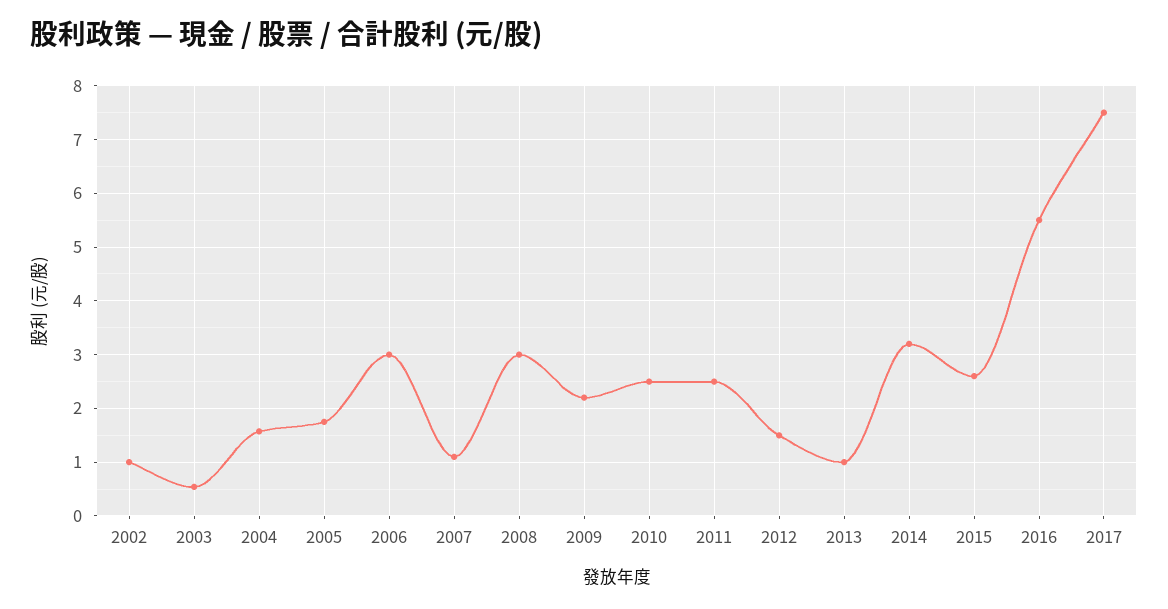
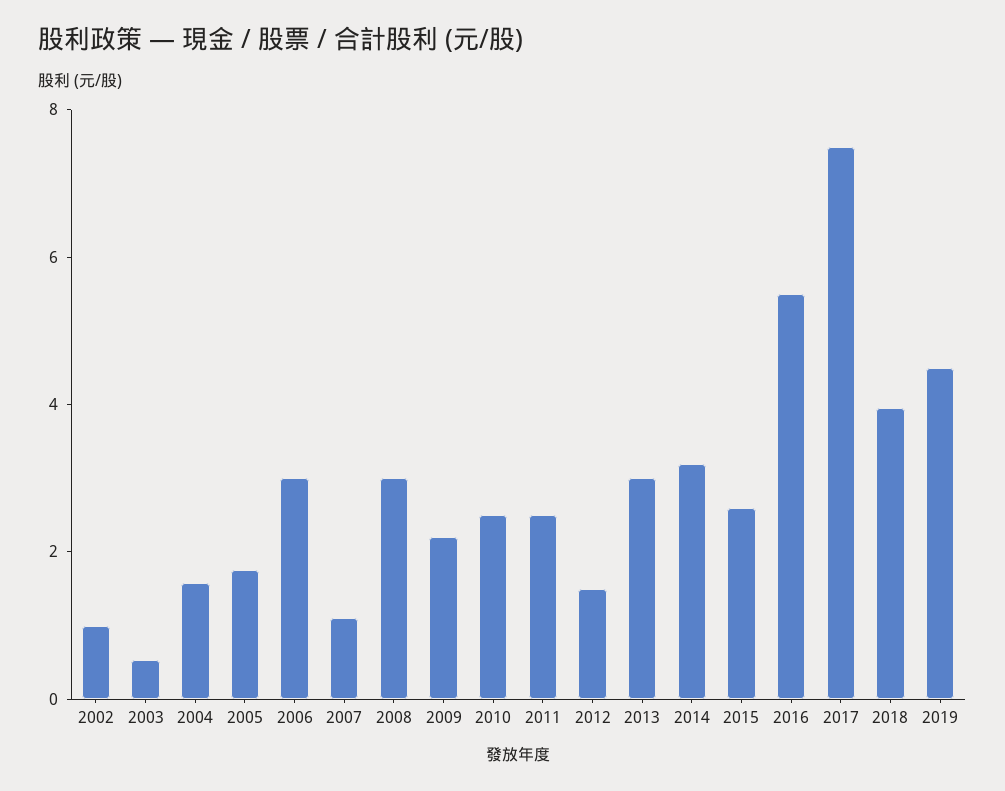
2013: 1 -> 3
2018: none -> 4
2019: none -> 4.5

